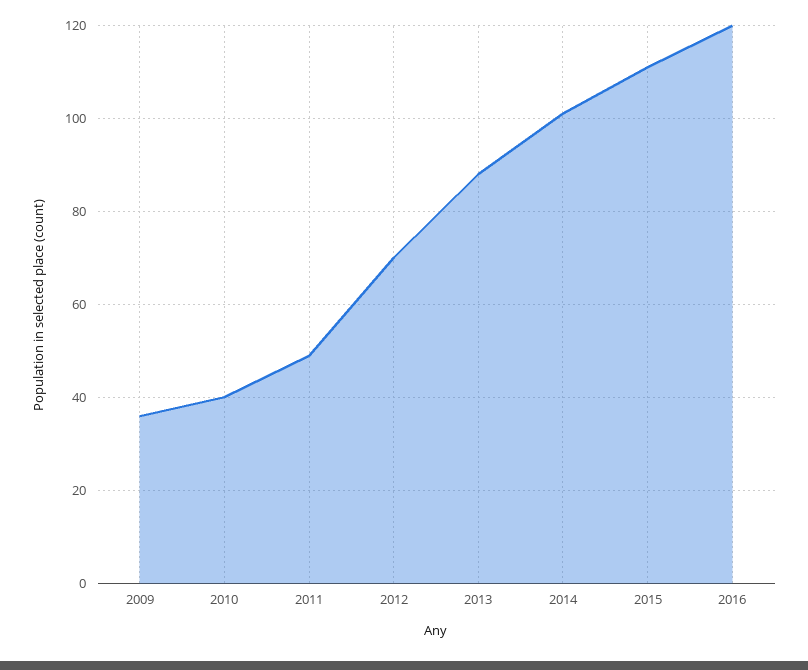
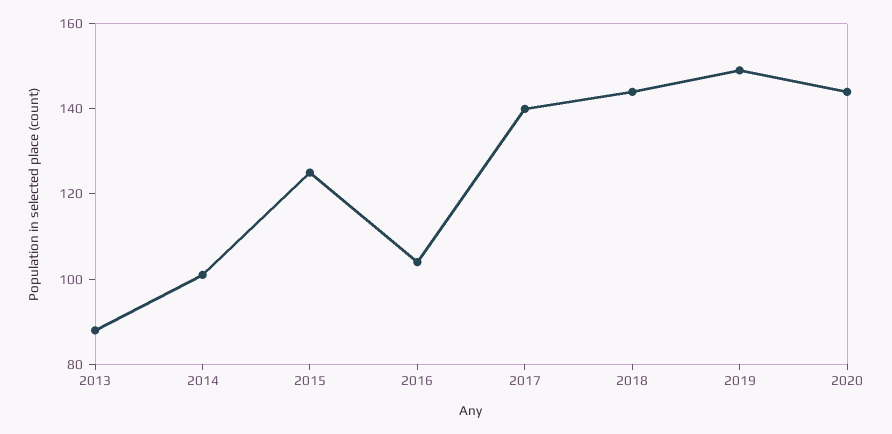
2009: 35 -> none
2010: 40 -> none
2011: 50 -> none
2012: 70 -> none
2015: 110 -> 125
2016: 120 -> 105
2017: none -> 140
2018: none -> 145
2019: none -> 150
2020: none -> 145

